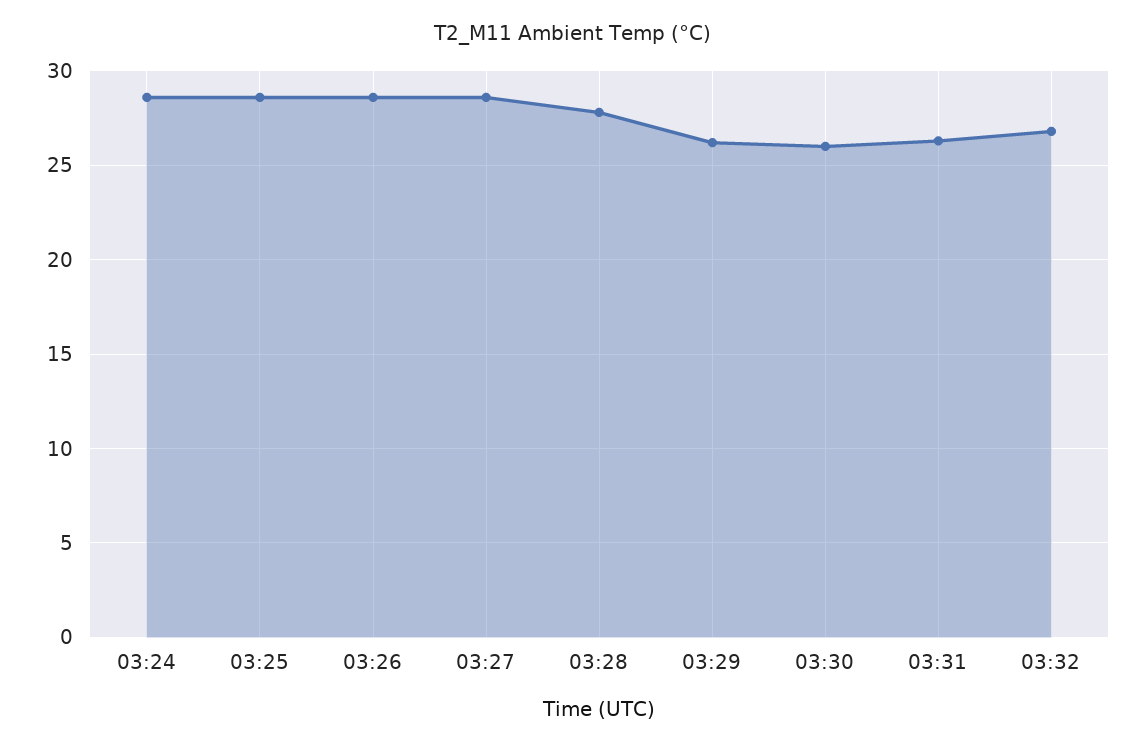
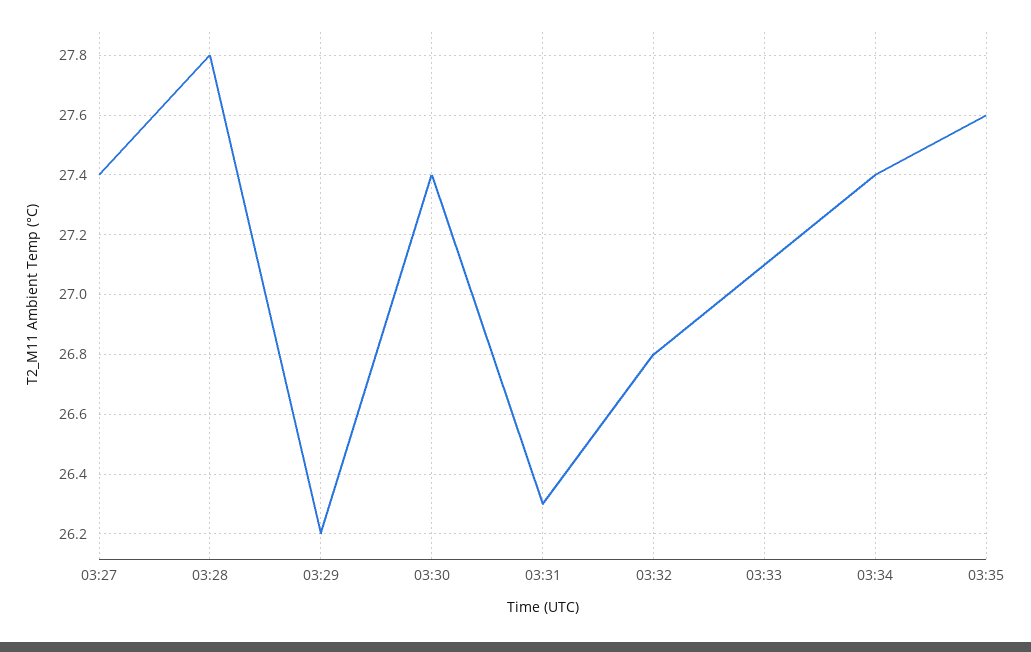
03:24: 28.5 -> none
03:25: 28.5 -> none
03:26: 28.5 -> none
03:27: 28.5 -> 27.4
03:30: 26 -> 27.4
03:33: none -> 27.1
03:34: none -> 27.4
03:35: none -> 27.6

